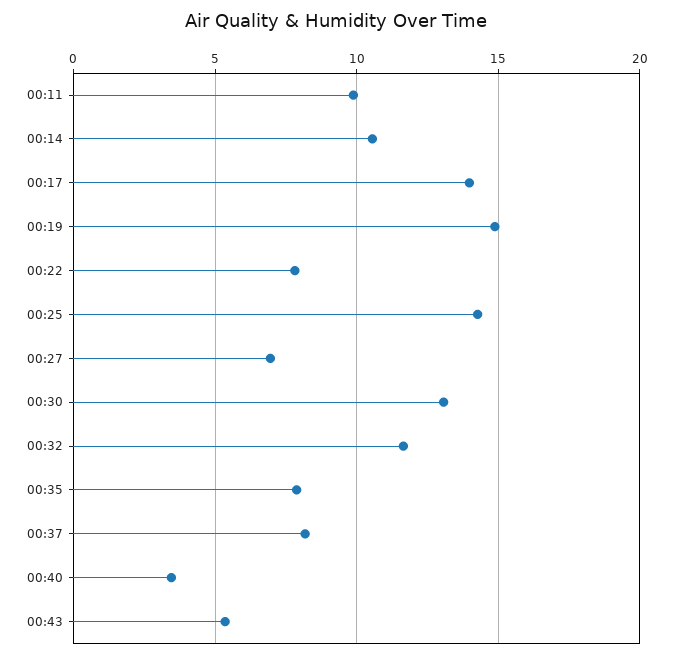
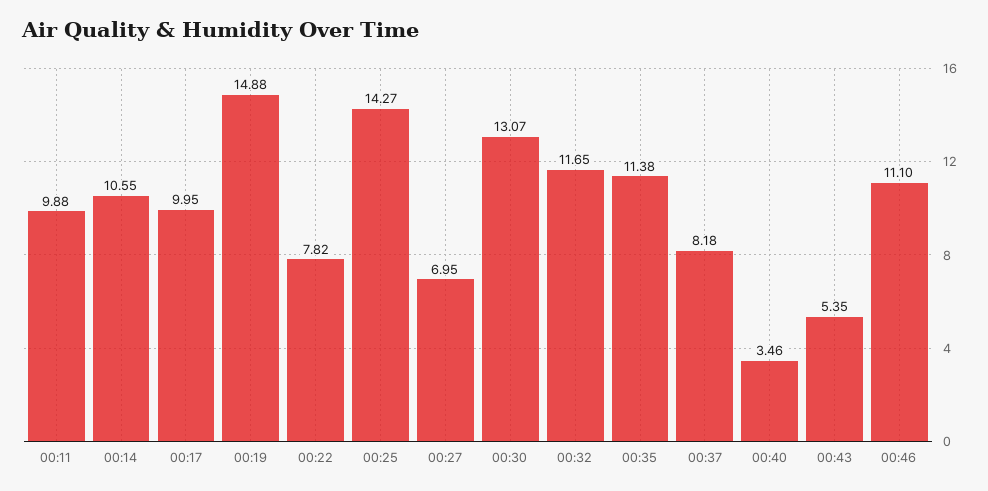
00:17: 14 -> 9.95
00:35: 8 -> 11.38
00:46: none -> 11.1

